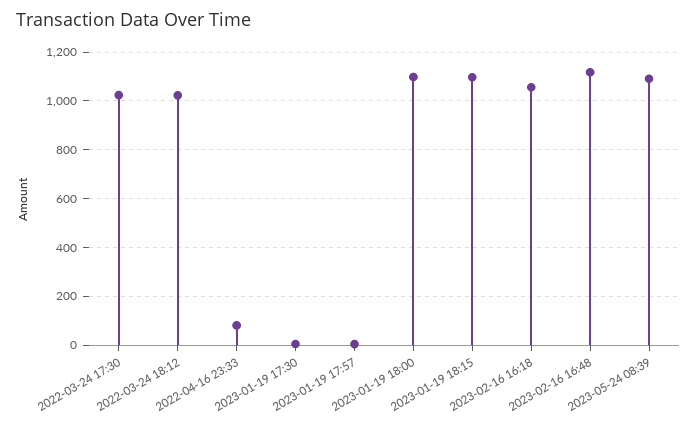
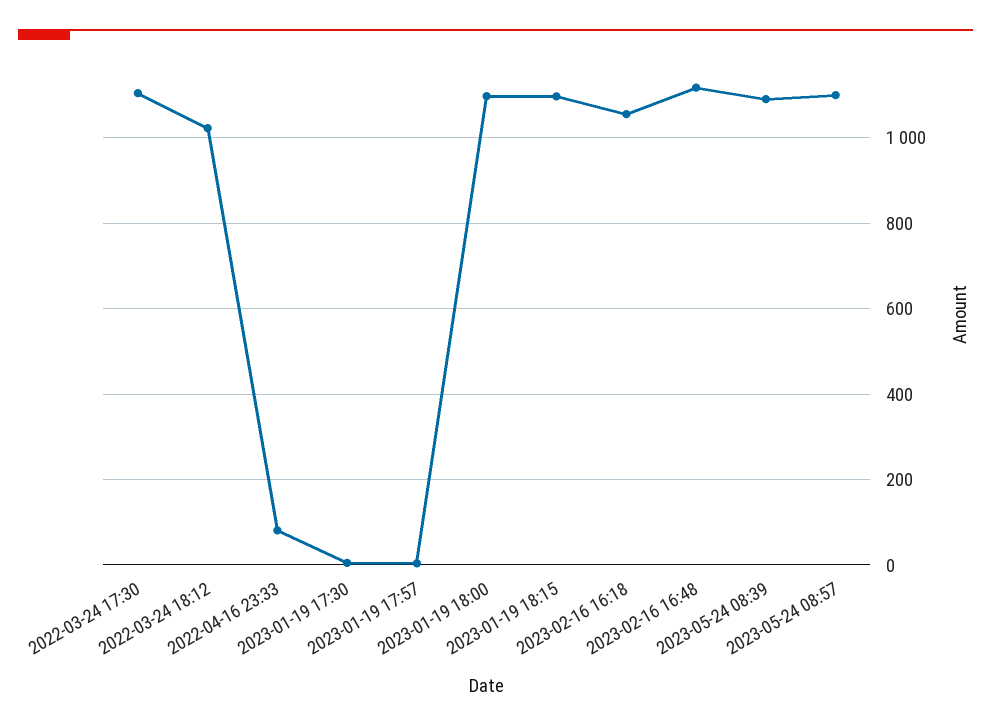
2022-03-24 17:30: 1025 -> 1100
2023-05-24 08:57: none -> 1100

